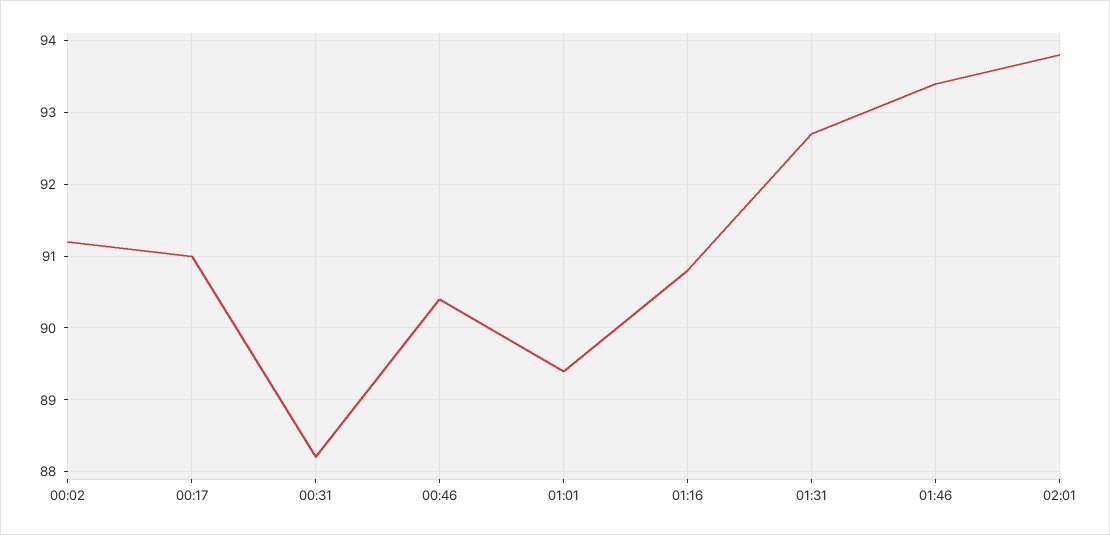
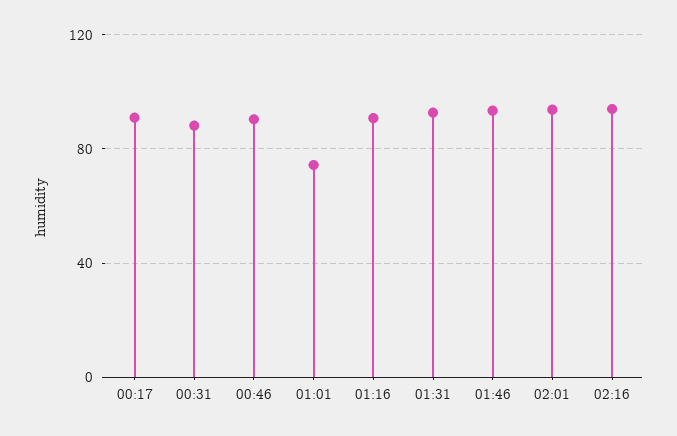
00:02: 91.2 -> none
01:01: 89.4 -> 75
02:16: none -> 95

